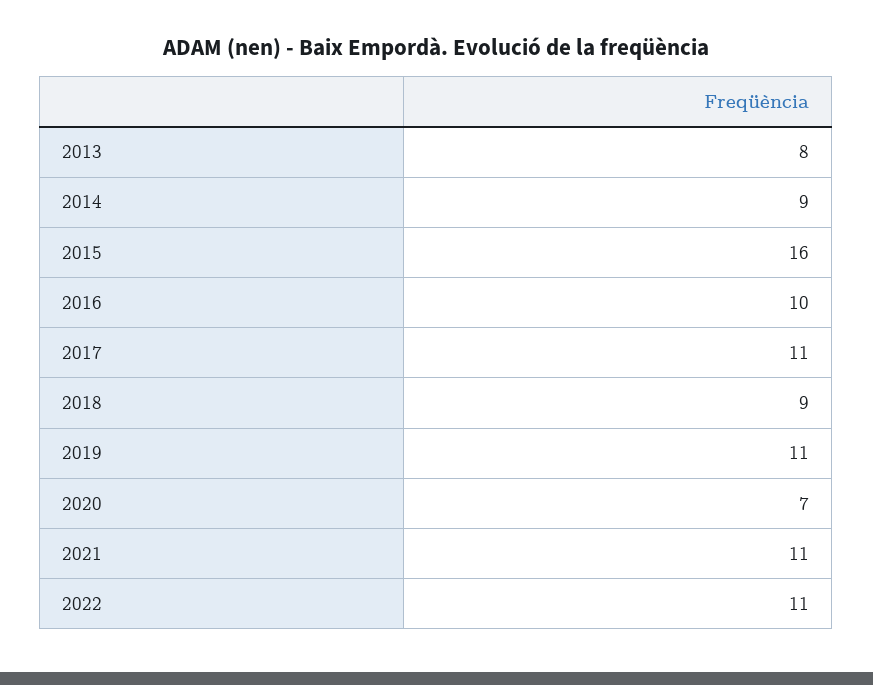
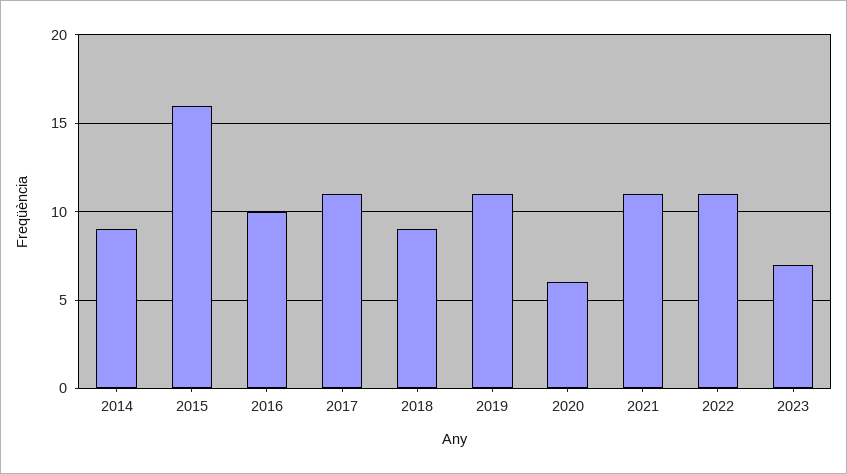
2013: 8 -> none
2020: 7 -> 6
2023: none -> 7

